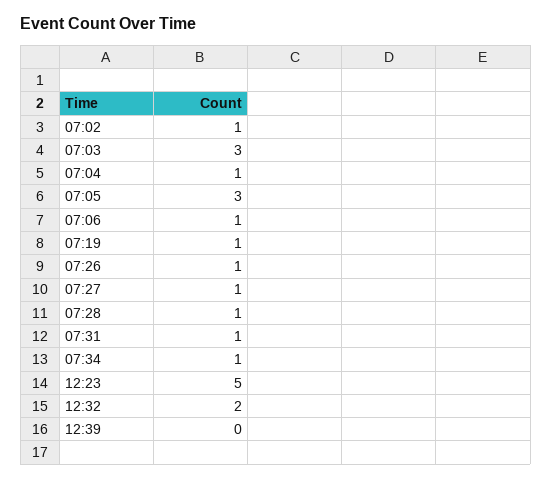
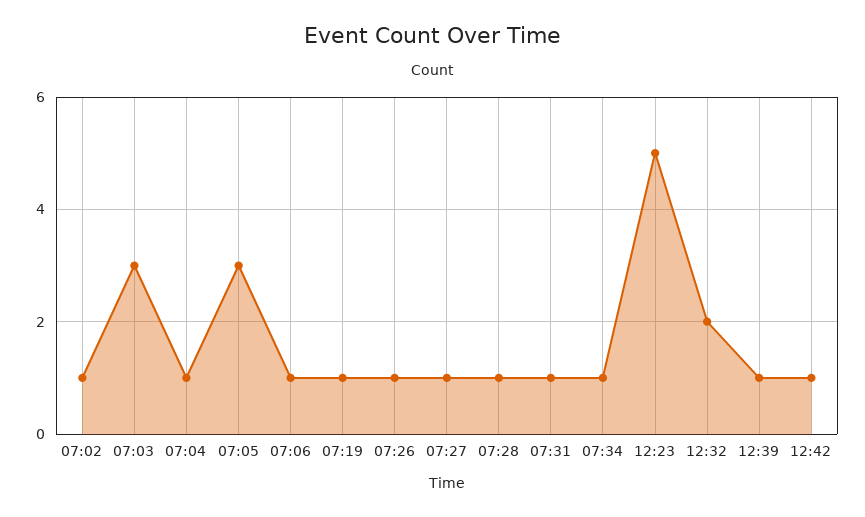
12:39: 0 -> 1
12:42: none -> 1

